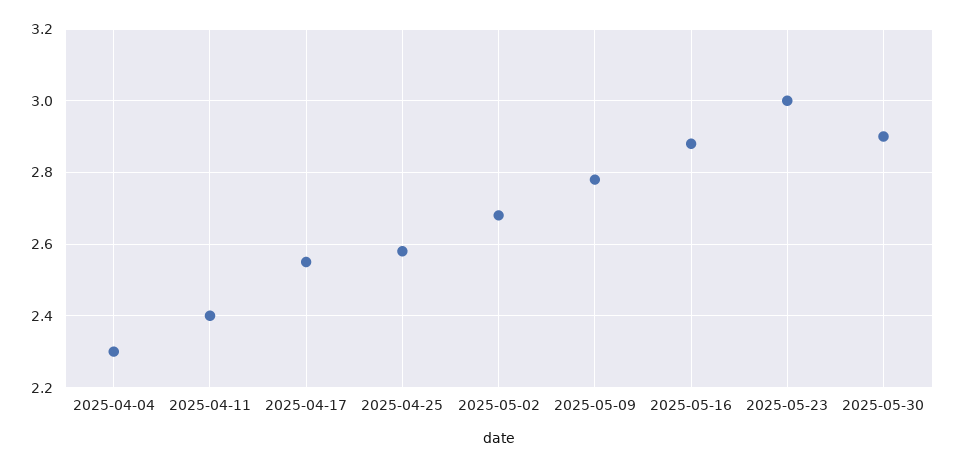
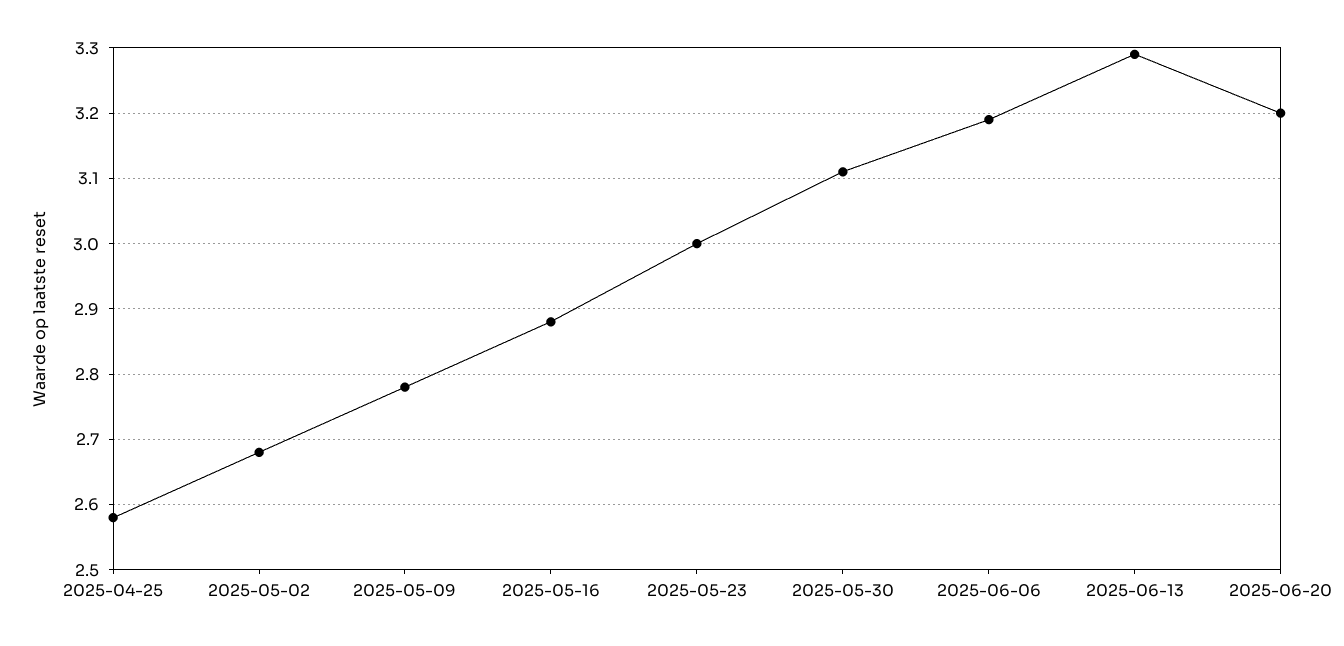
2025-04-04: 2.3 -> none
2025-04-11: 2.4 -> none
2025-04-17: 2.55 -> none
2025-05-30: 2.9 -> 3.11
2025-06-06: none -> 3.19
2025-06-13: none -> 3.29
2025-06-20: none -> 3.2

